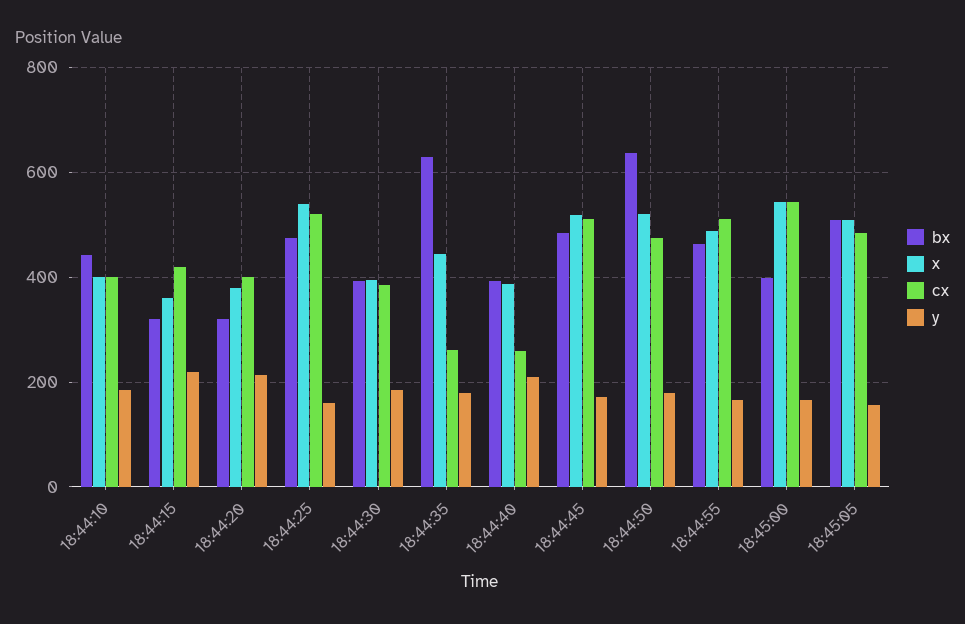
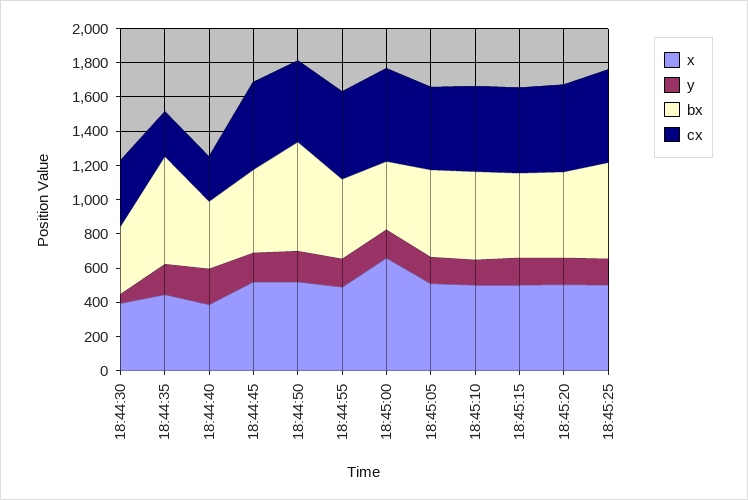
bx, 18:44:10: 440 -> none
x, 18:44:10: 400 -> none
cx, 18:44:10: 400 -> none
y, 18:44:10: 180 -> none
bx, 18:44:15: 320 -> none
x, 18:44:15: 360 -> none
cx, 18:44:15: 420 -> none
y, 18:44:15: 220 -> none
bx, 18:44:20: 320 -> none
x, 18:44:20: 380 -> none
cx, 18:44:20: 400 -> none
y, 18:44:20: 220 -> none
bx, 18:44:25: 480 -> none
x, 18:44:25: 540 -> none
cx, 18:44:25: 520 -> none
y, 18:44:25: 160 -> none
y, 18:44:30: 180 -> 50
x, 18:45:00: 540 -> 650
x, 18:45:10: none -> 500
y, 18:45:10: none -> 150
bx, 18:45:10: none -> 500
cx, 18:45:10: none -> 500
x, 18:45:15: none -> 500
y, 18:45:15: none -> 150
bx, 18:45:15: none -> 500
cx, 18:45:15: none -> 500
x, 18:45:20: none -> 500
y, 18:45:20: none -> 150
bx, 18:45:20: none -> 500
cx, 18:45:20: none -> 500
x, 18:45:25: none -> 500
y, 18:45:25: none -> 150
bx, 18:45:25: none -> 550
cx, 18:45:25: none -> 550

